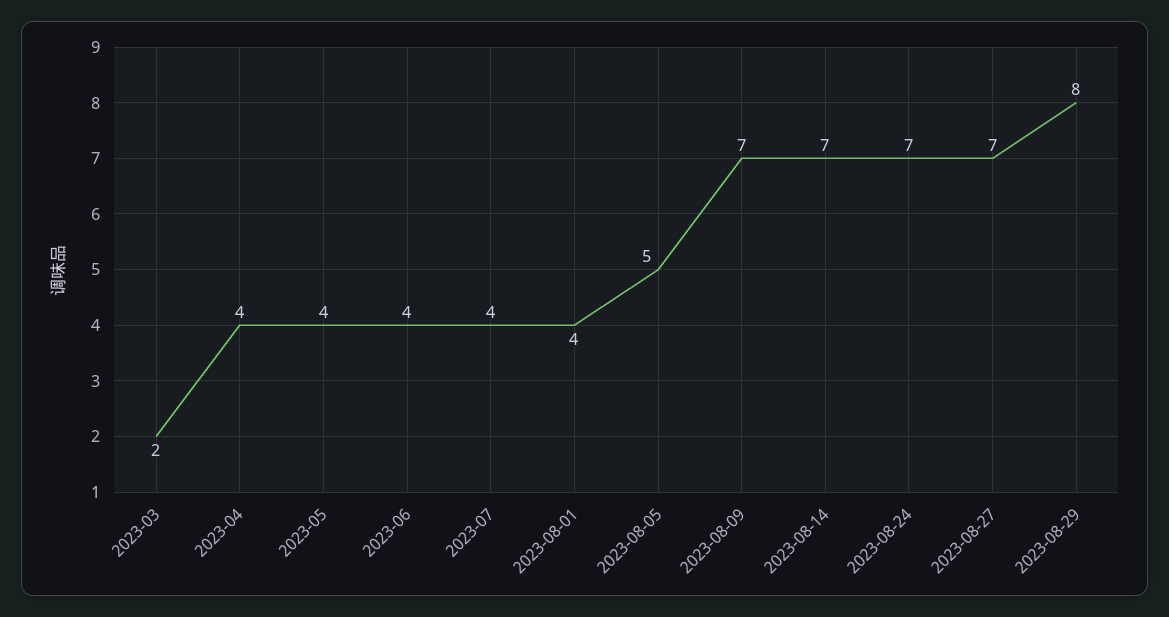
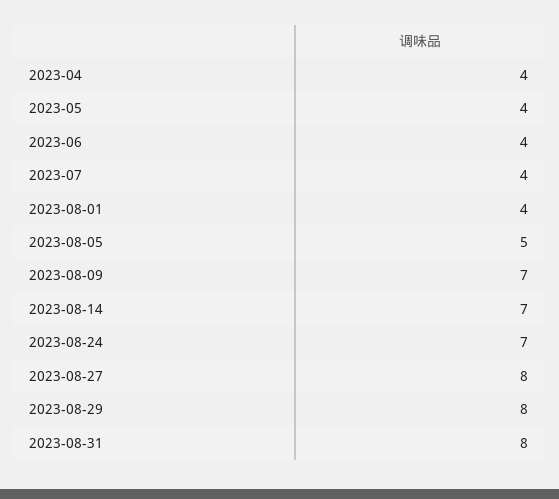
2023-03: 2 -> none
2023-08-27: 7 -> 8
2023-08-31: none -> 8

